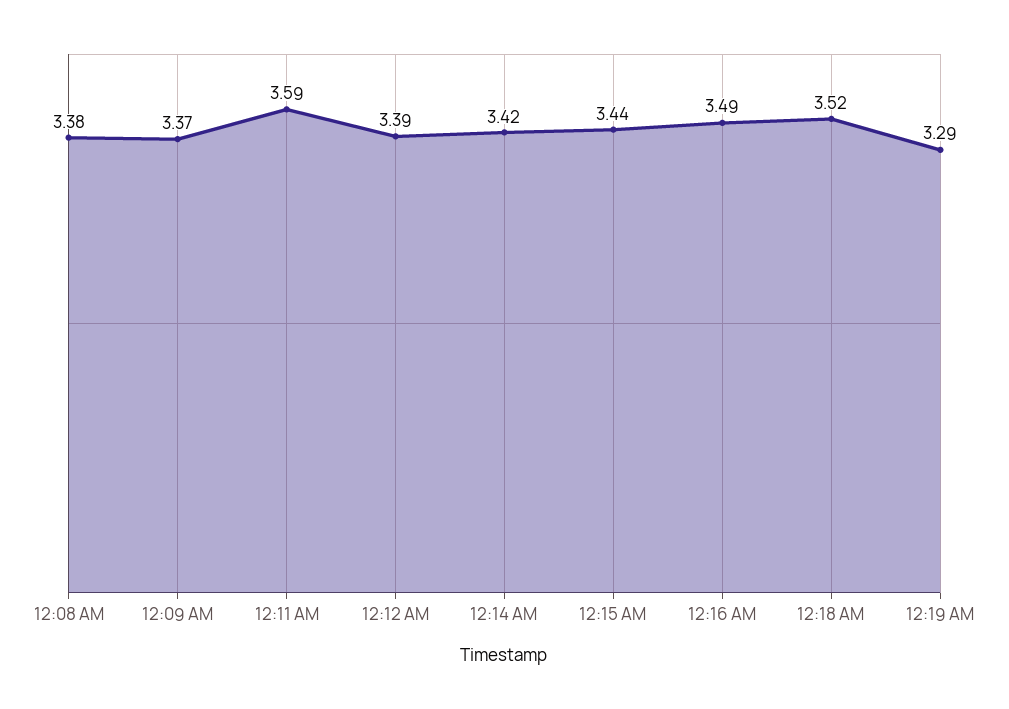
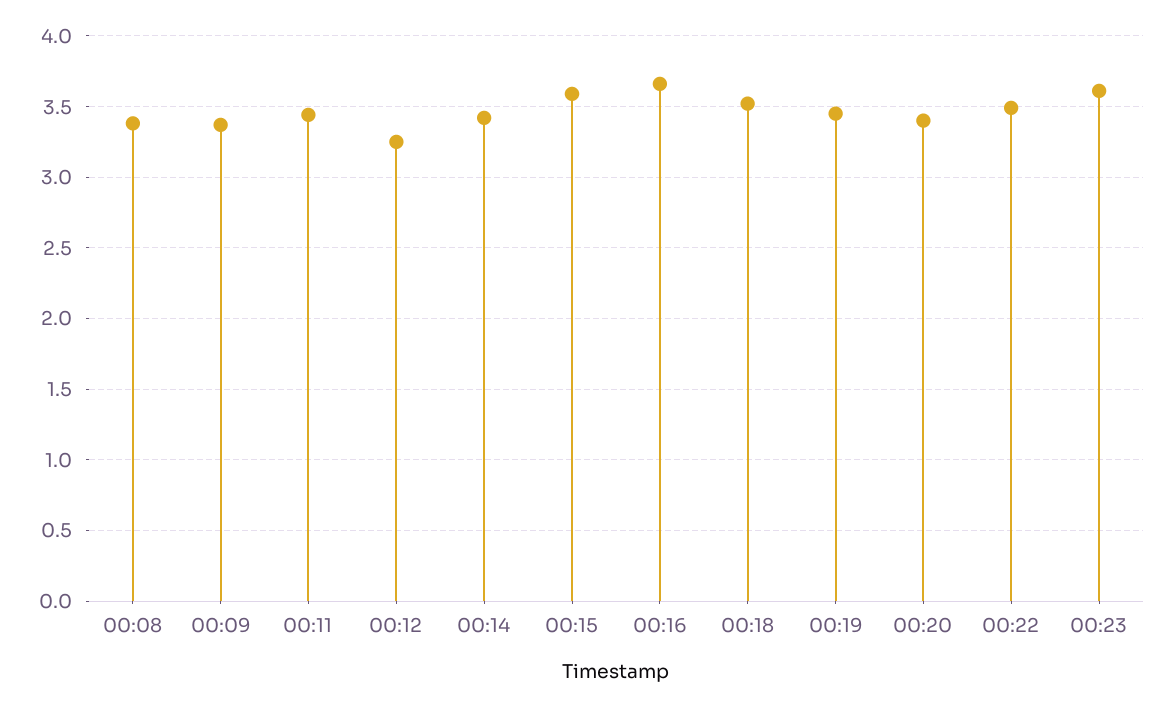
12:11 AM: 3.59 -> 3.45
12:12 AM: 3.39 -> 3.25
12:15 AM: 3.44 -> 3.6
12:16 AM: 3.49 -> 3.65
12:19 AM: 3.29 -> 3.45
00:20: none -> 3.4
00:22: none -> 3.5
00:23: none -> 3.6

